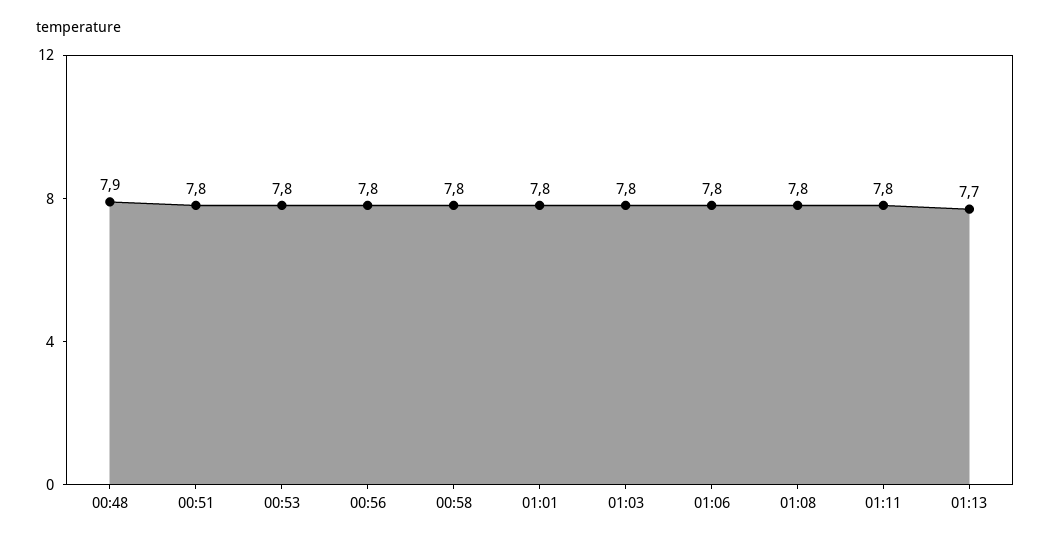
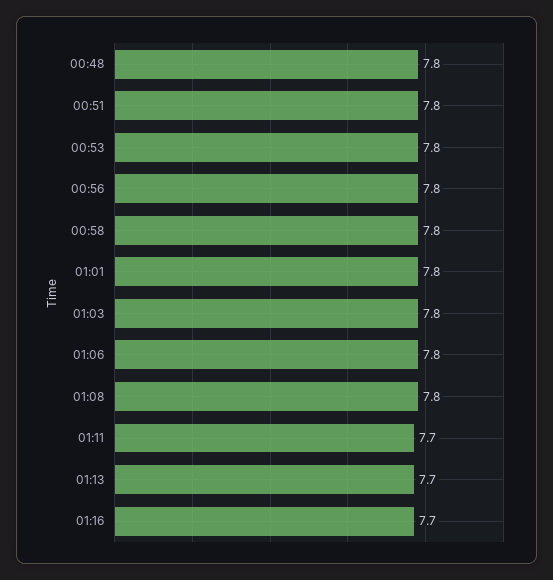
00:48: 7.9 -> 7.8
01:11: 7.8 -> 7.7
01:16: none -> 7.7

